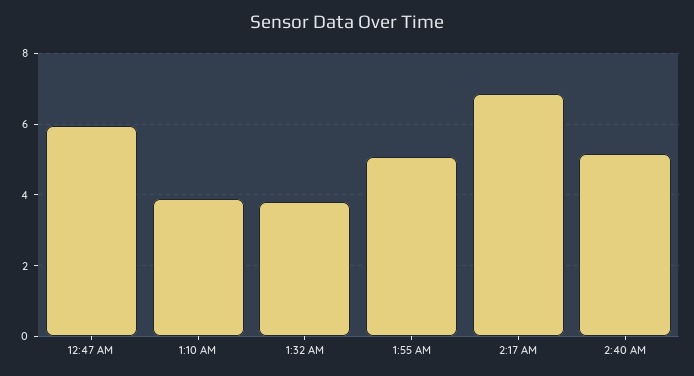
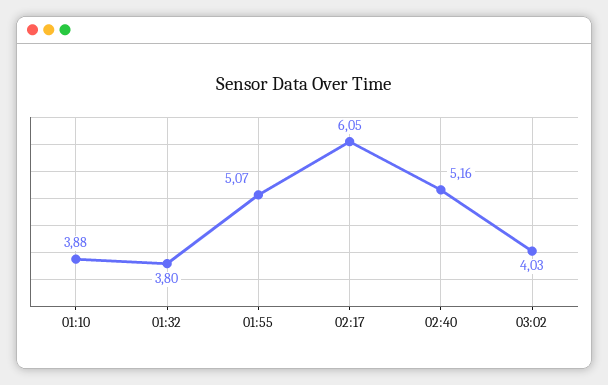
12:47 AM: 6 -> none
2:17 AM: 6.8 -> 6.05
03:02: none -> 4.03

